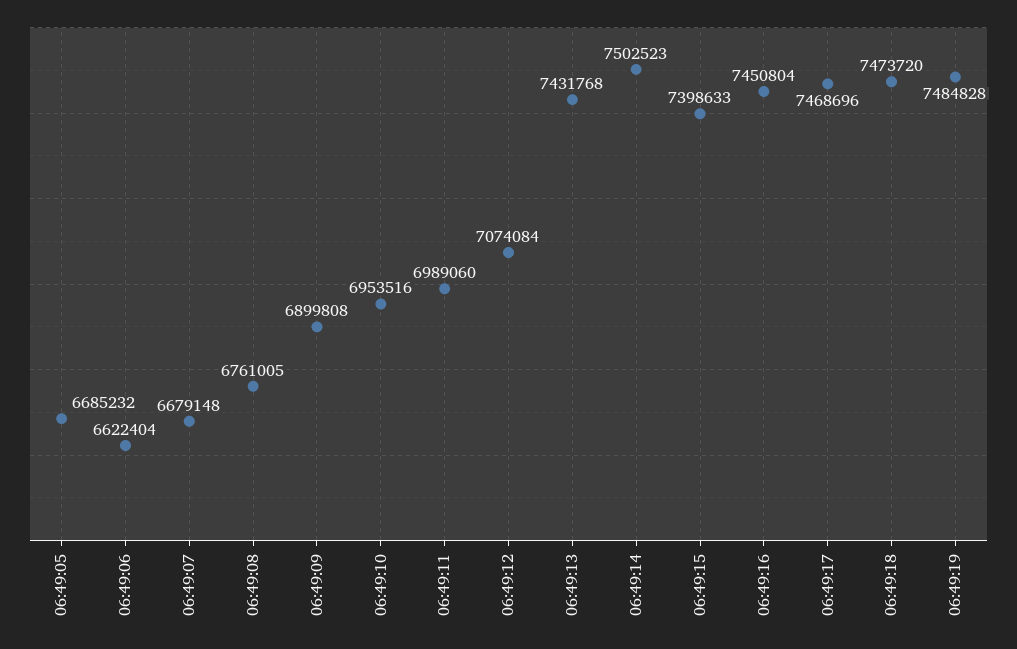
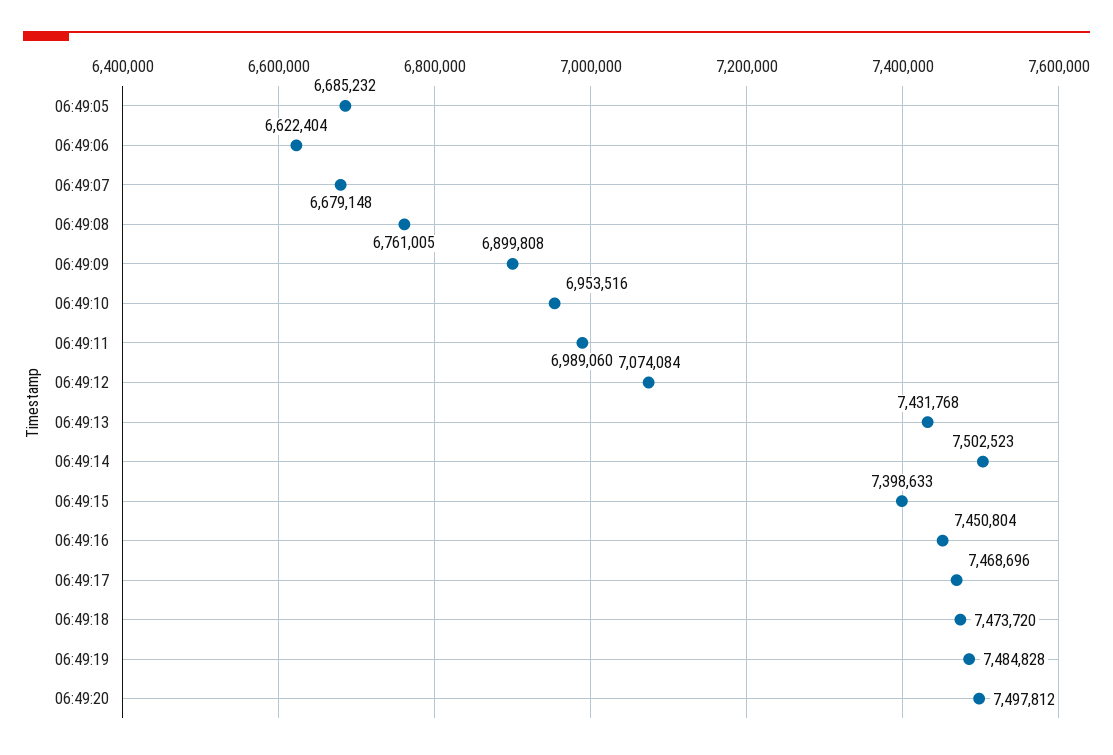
06:49:20: none -> 7497812

